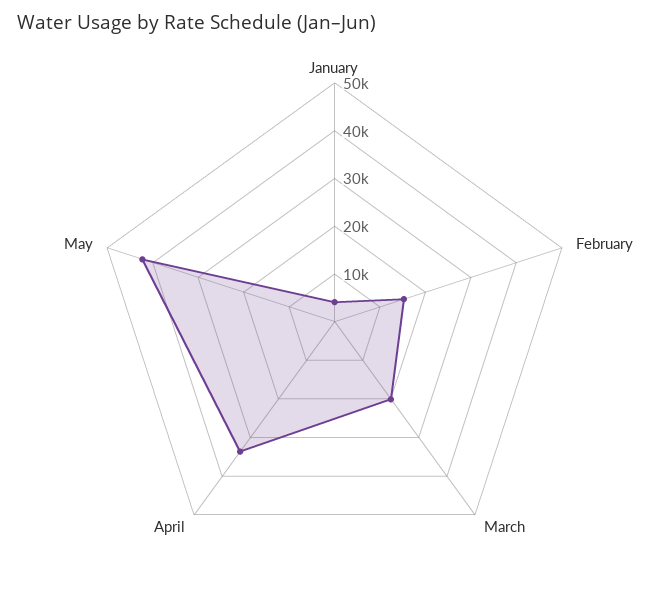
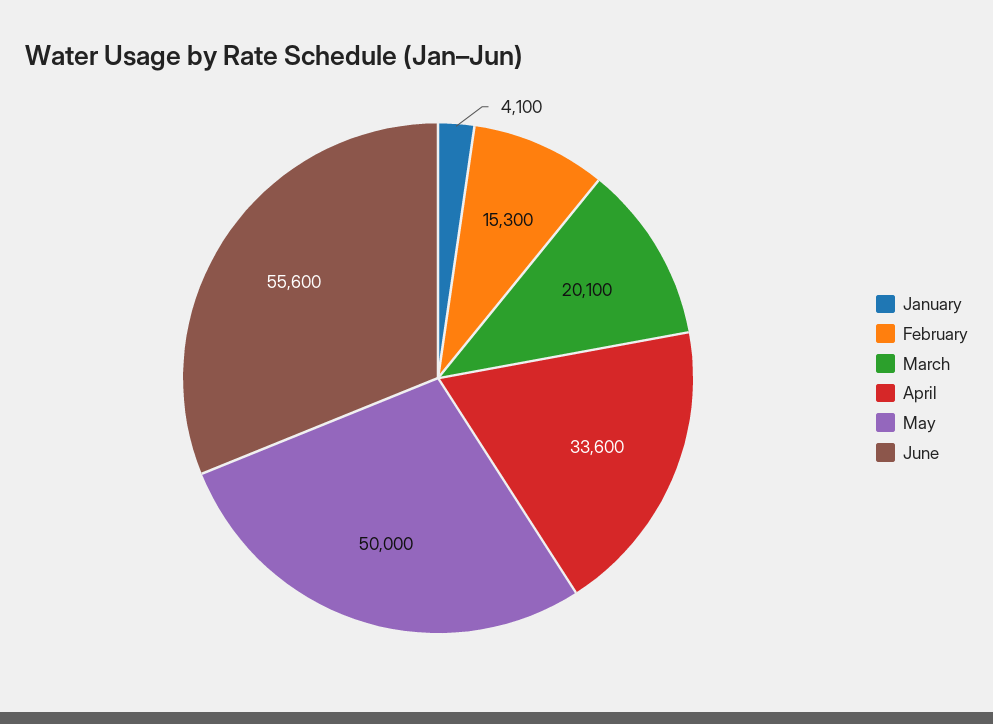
May: 42000 -> 50000
June: none -> 55600

